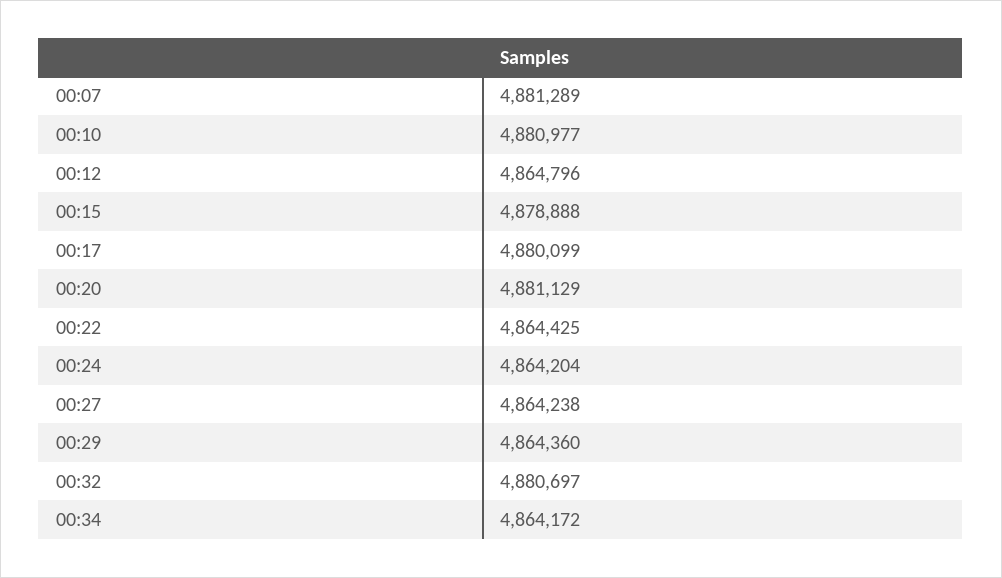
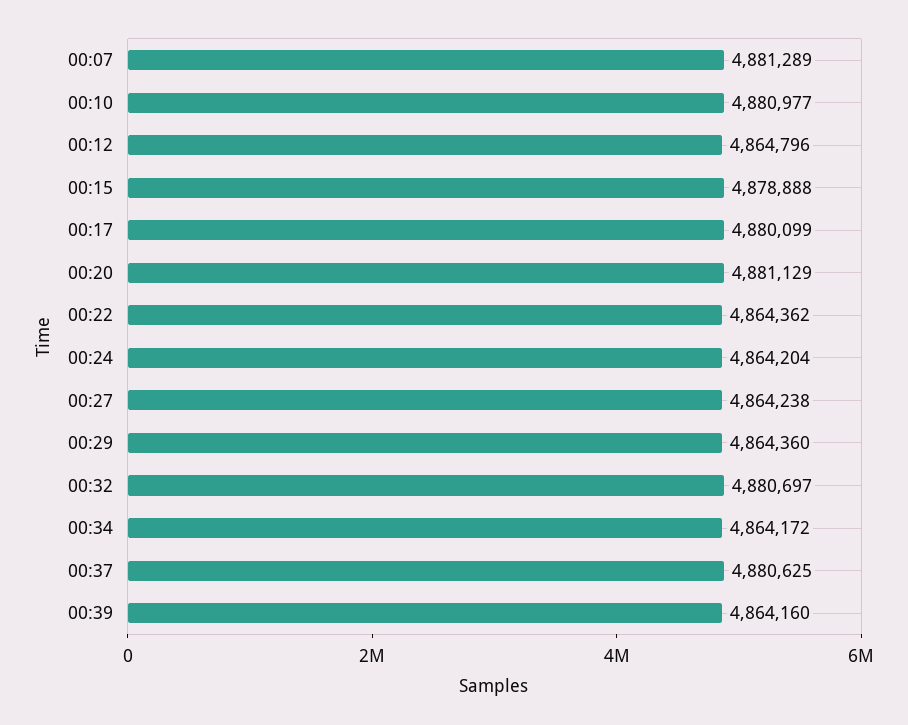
00:22: 4864425 -> 4864362
00:37: none -> 4880625
00:39: none -> 4864160

